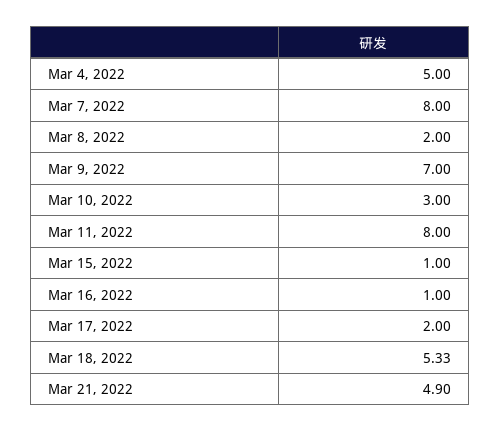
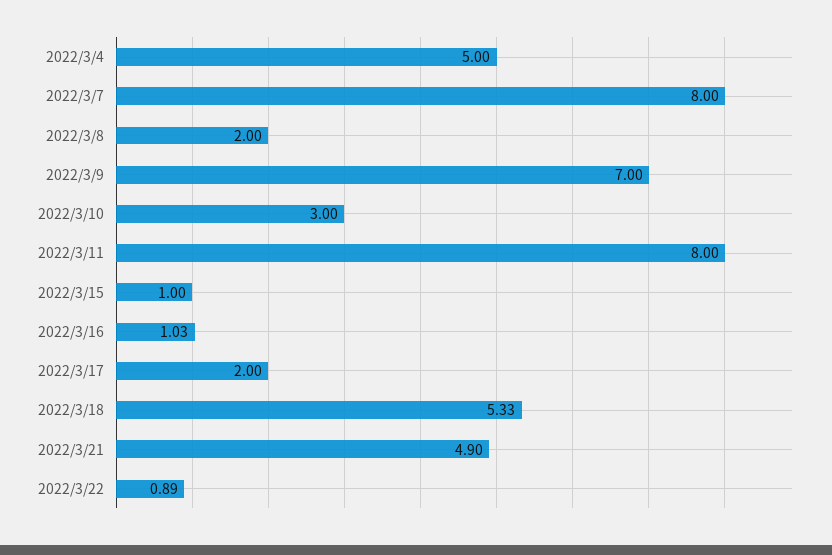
Mar 16, 2022: 1 -> 1.03
2022/3/22: none -> 0.89

